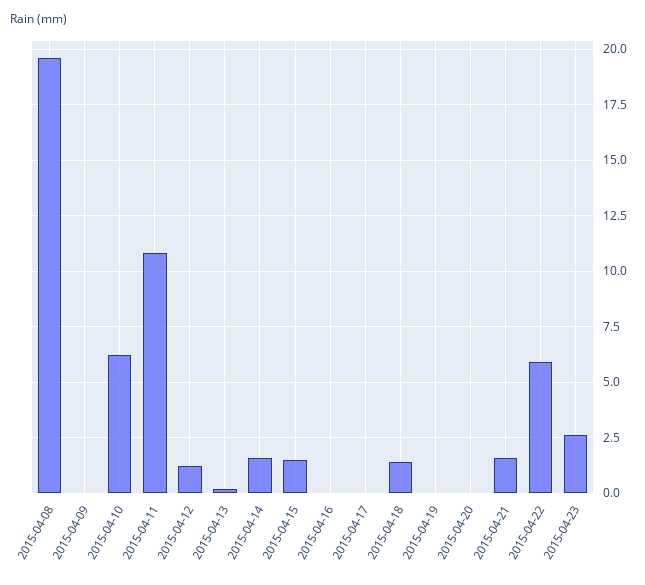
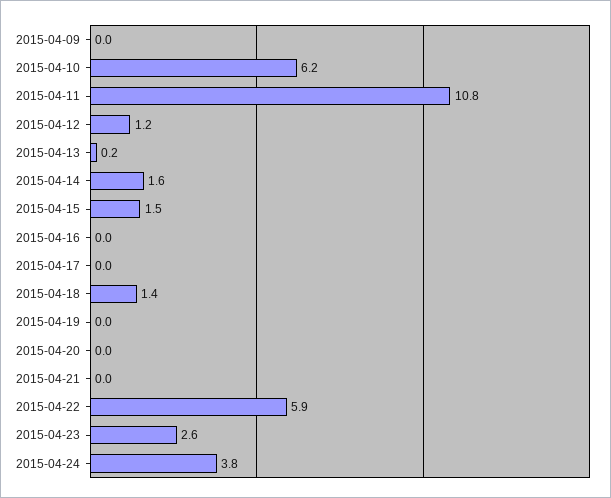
2015-04-08: 19.5 -> none
2015-04-21: 1.5 -> 0
2015-04-24: none -> 3.8

